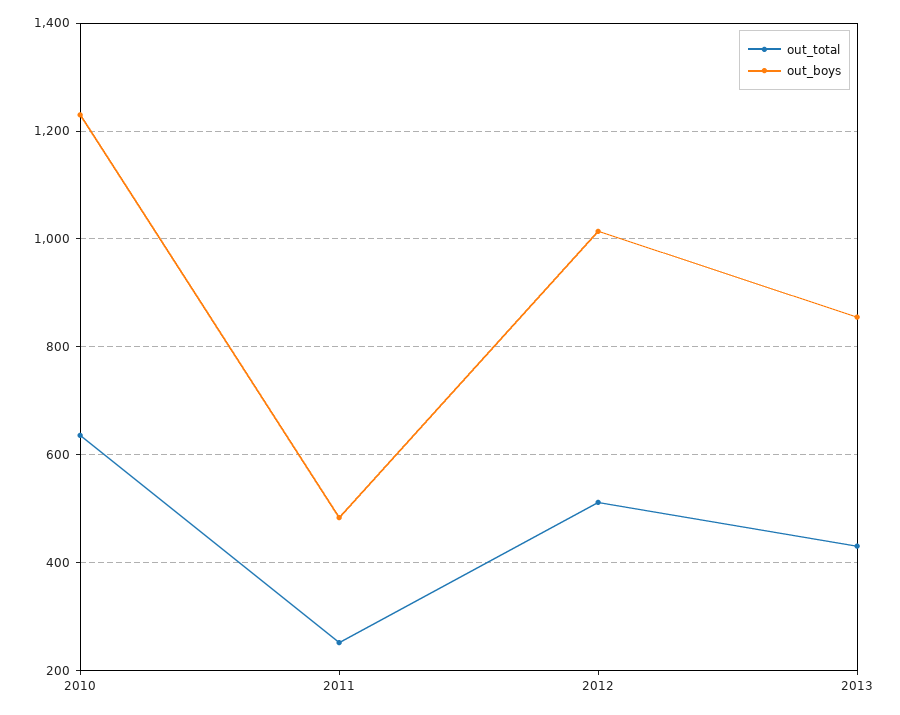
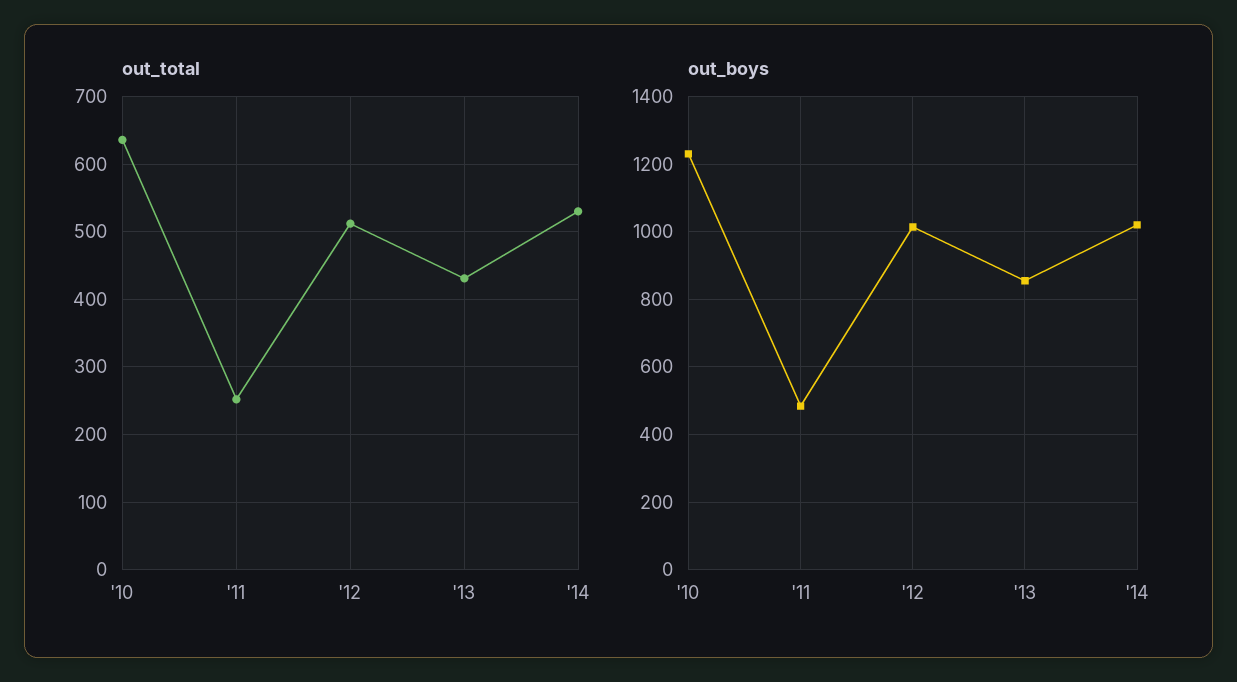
out_total, '14: none -> 530
out_boys, '14: none -> 1020

